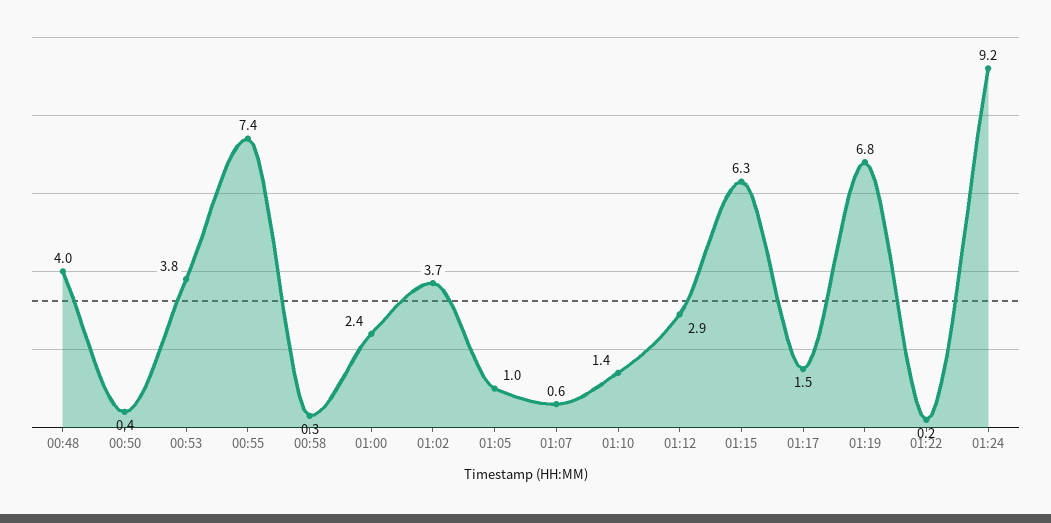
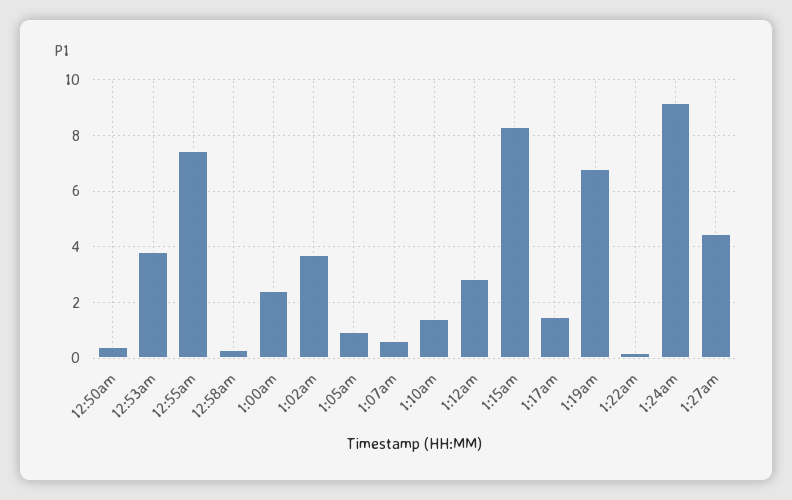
00:48: 4 -> none
01:15: 6.3 -> 8.25
1:27am: none -> 4.5

